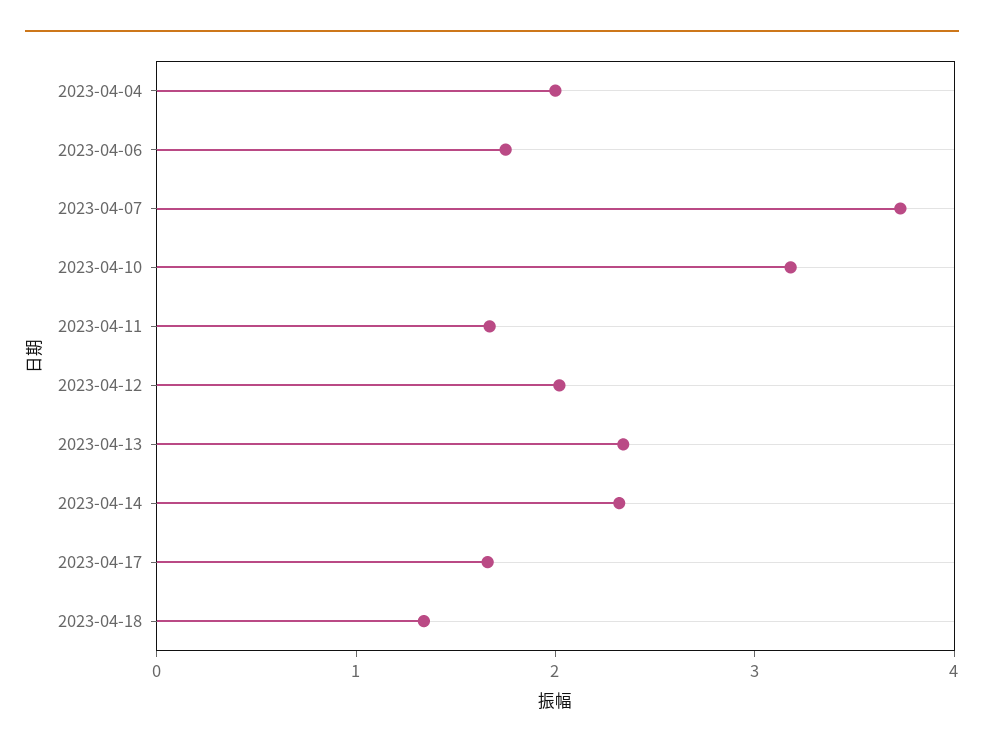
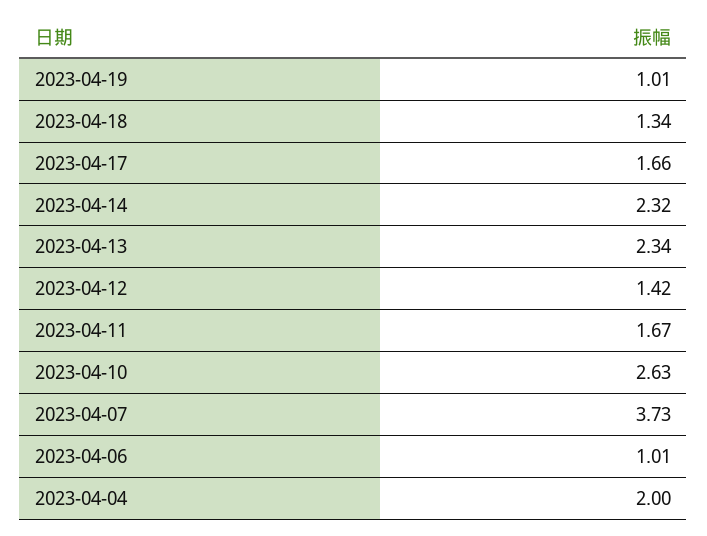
2023-04-06: 1.8 -> 1.01
2023-04-10: 3.2 -> 2.63
2023-04-12: 2 -> 1.42
2023-04-19: none -> 1.01

